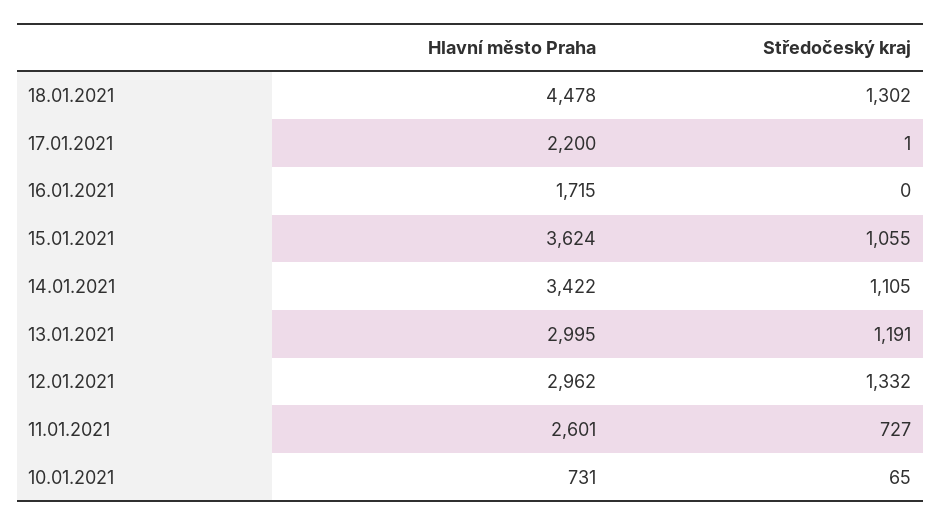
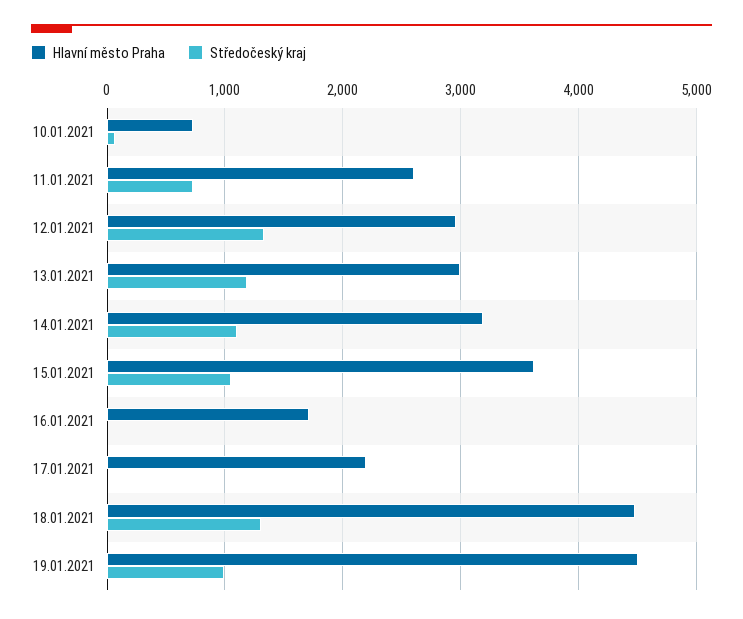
Hlavní město Praha, 14.01.2021: 3422 -> 3200
Hlavní město Praha, 19.01.2021: none -> 4500
Středočeský kraj, 19.01.2021: none -> 1000

